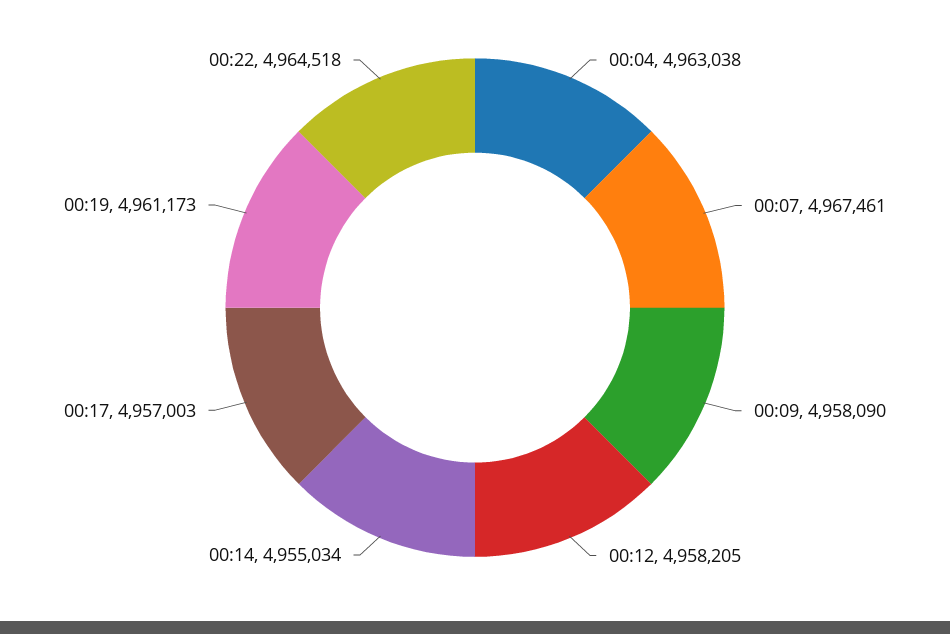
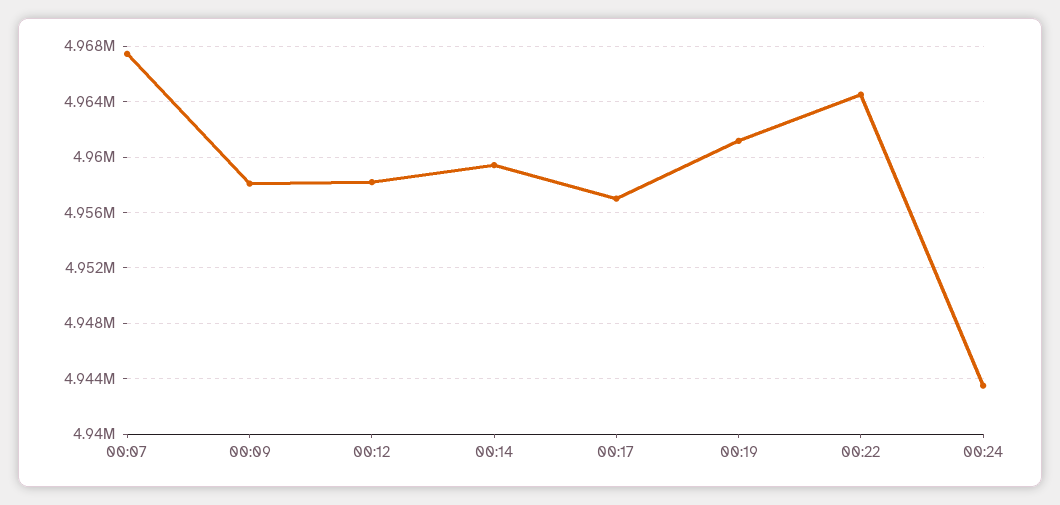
00:04: 4963038 -> none
00:14: 4955034 -> 4959500
00:24: none -> 4943500

